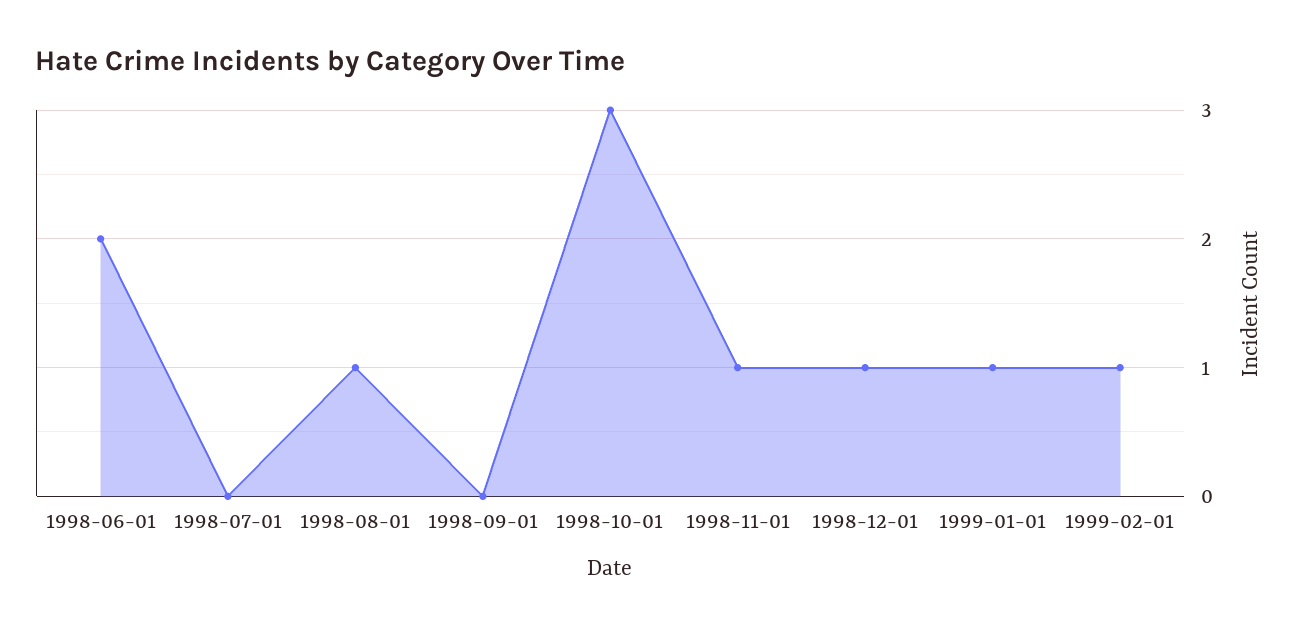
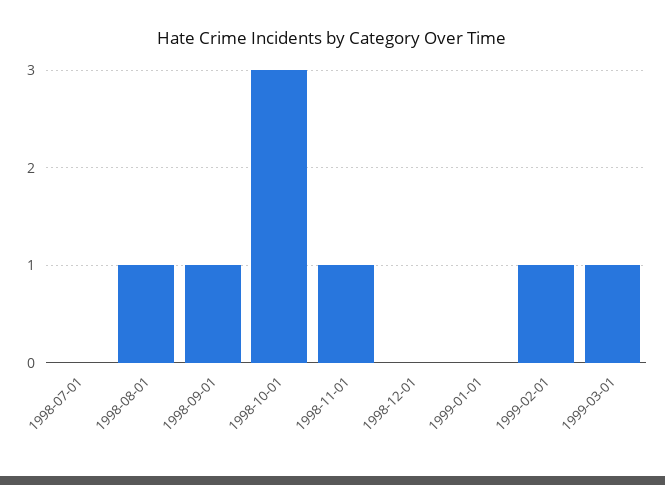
1998-06-01: 2 -> none
1998-09-01: 0 -> 1
1998-12-01: 1 -> 0
1999-01-01: 1 -> 0
1999-03-01: none -> 1

